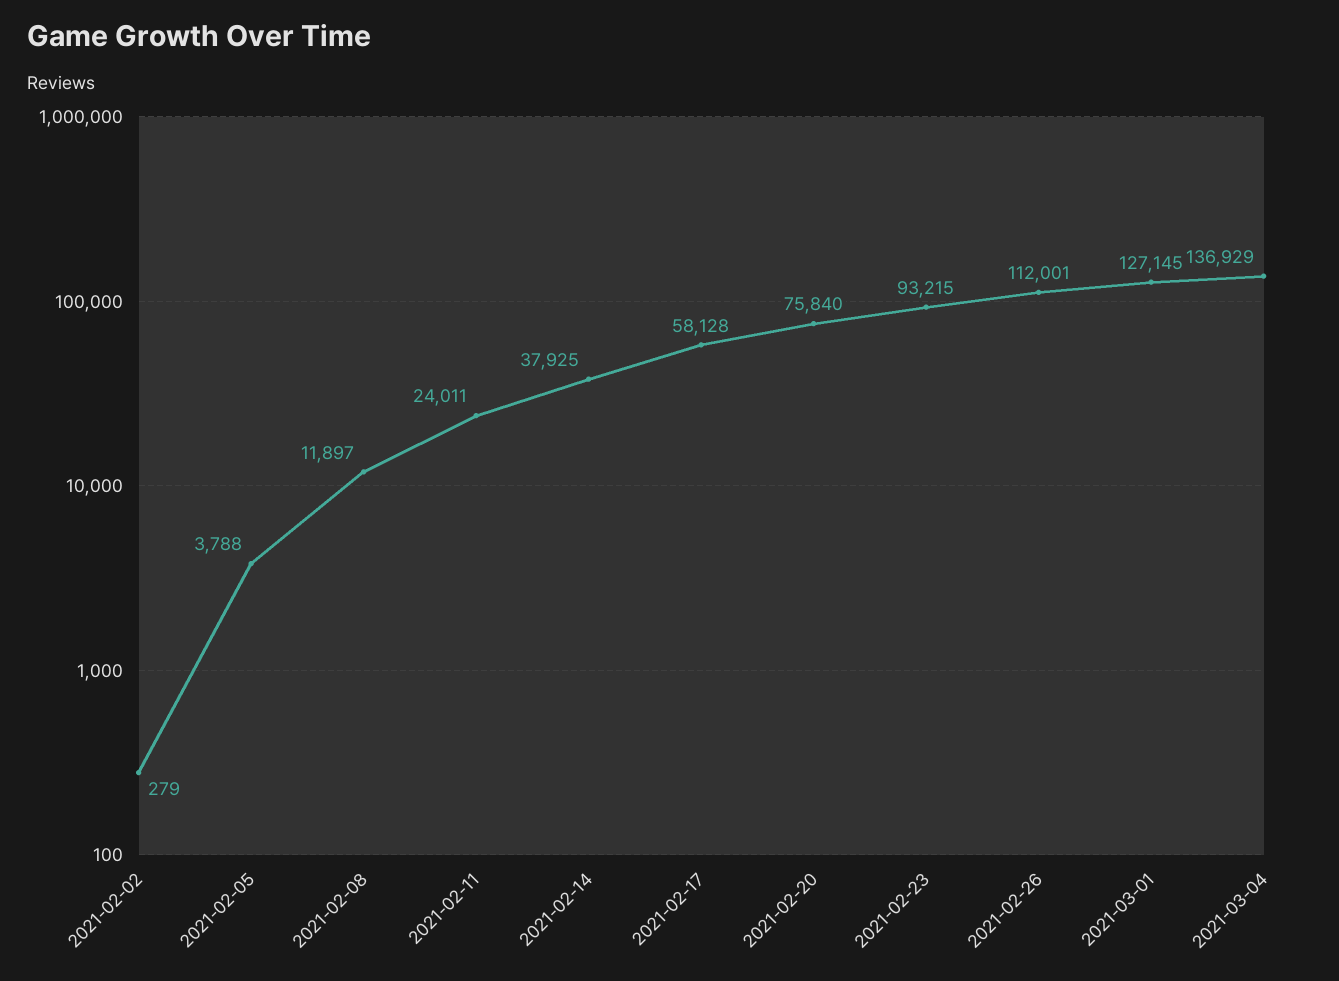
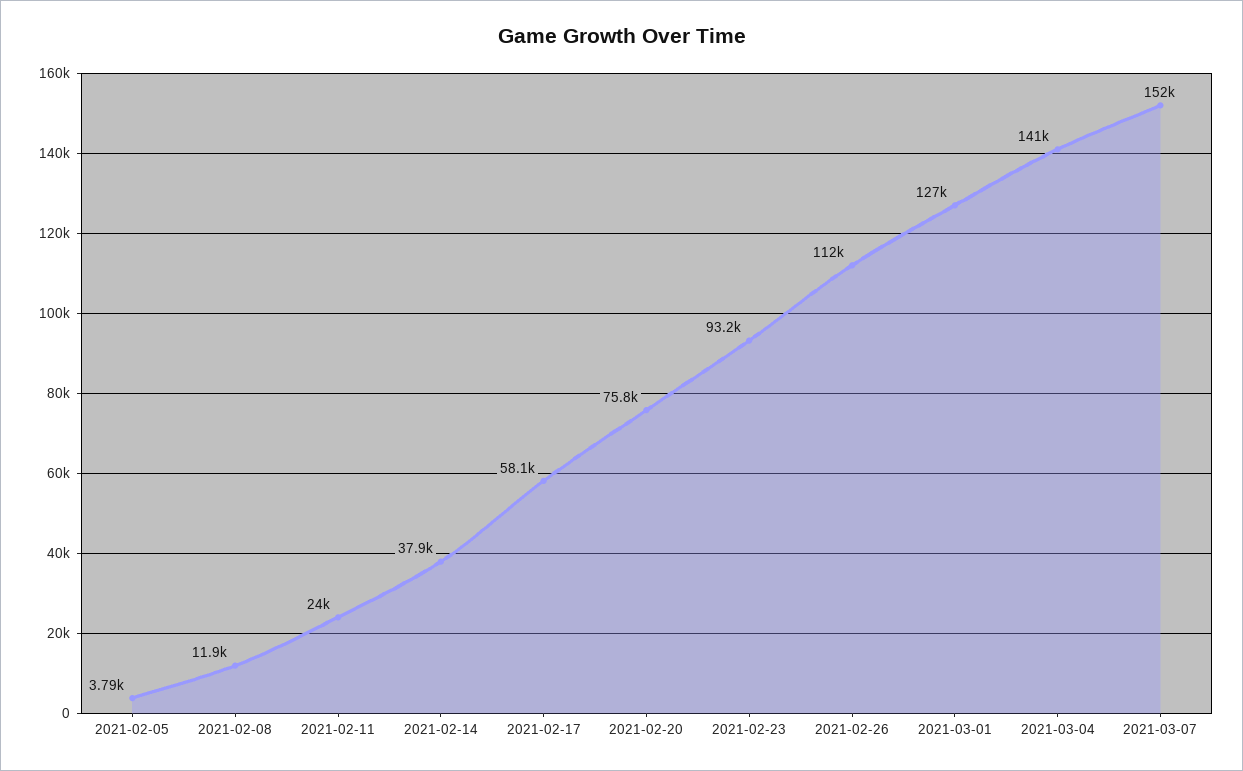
2021-02-02: 279 -> none
2021-03-04: 136929 -> 141000
2021-03-07: none -> 152000

